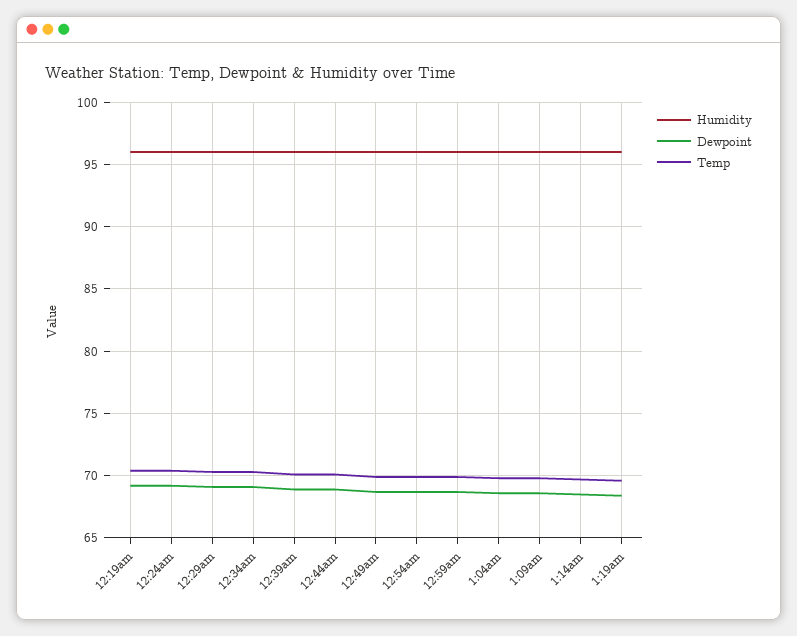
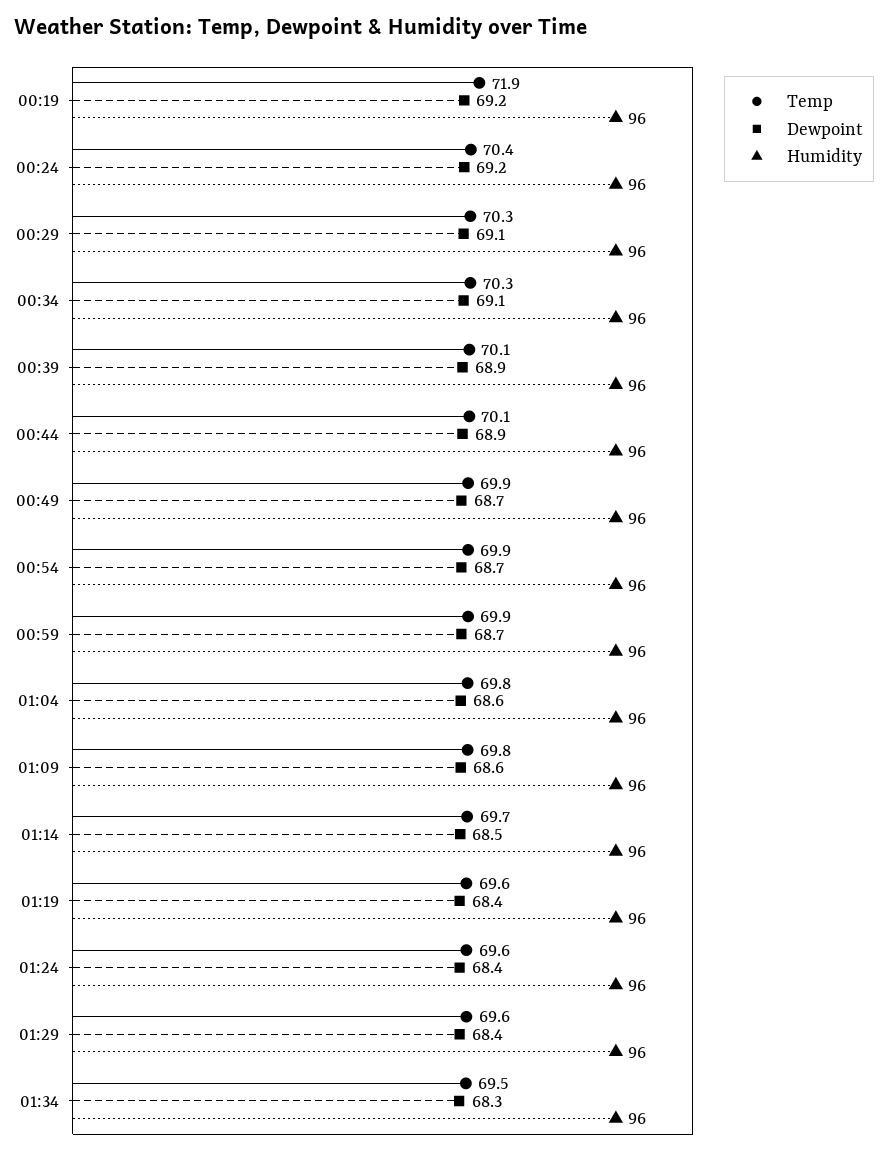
Temp, 12:19am: 70.5 -> 71.9
Temp, 01:24: none -> 69.6
Dewpoint, 01:24: none -> 68.4
Humidity, 01:24: none -> 96
Temp, 01:29: none -> 69.6
Dewpoint, 01:29: none -> 68.4
Humidity, 01:29: none -> 96
Temp, 01:34: none -> 69.5
Dewpoint, 01:34: none -> 68.3
Humidity, 01:34: none -> 96

